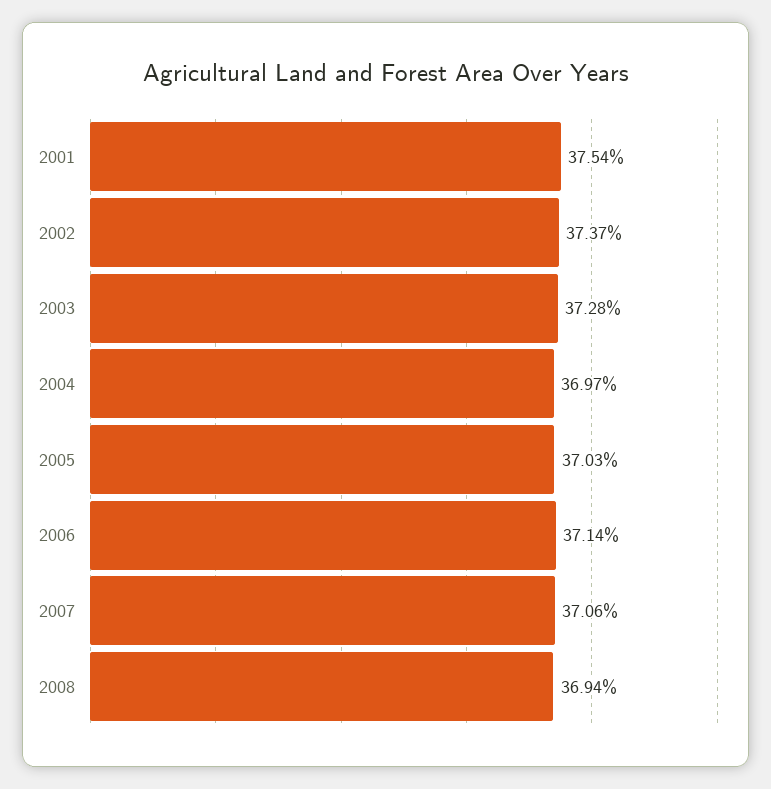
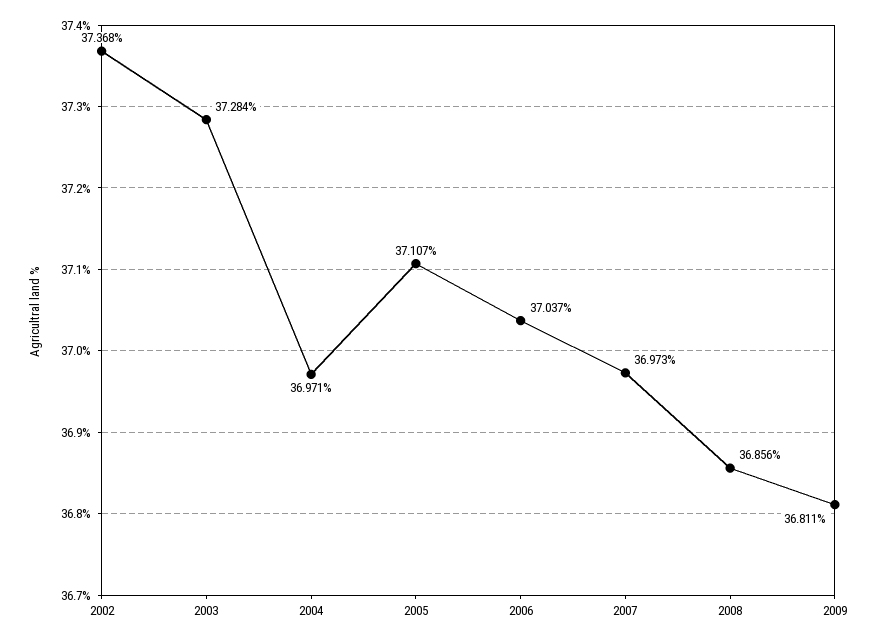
2001: 37.54 -> none
2005: 37.03 -> 37.107
2006: 37.14 -> 37.037
2007: 37.06 -> 36.973
2008: 36.94 -> 36.856
2009: none -> 36.811

